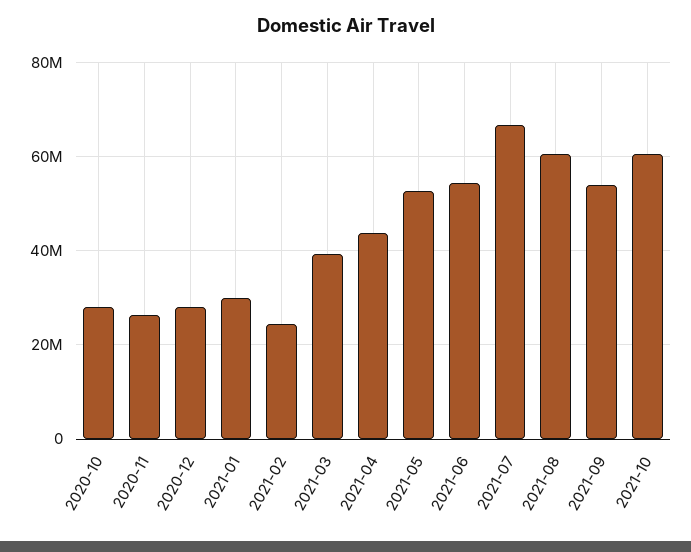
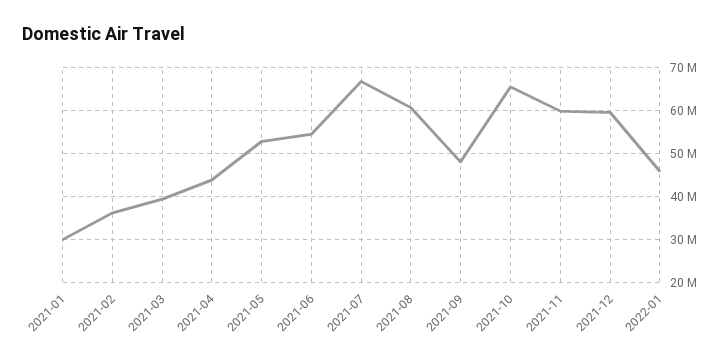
2020-10: 28000000 -> none
2020-11: 26000000 -> none
2020-12: 28000000 -> none
2021-02: 24000000 -> 36000000
2021-09: 54000000 -> 48000000
2021-10: 60000000 -> 66000000
2021-11: none -> 60000000
2021-12: none -> 60000000
2022-01: none -> 46000000

